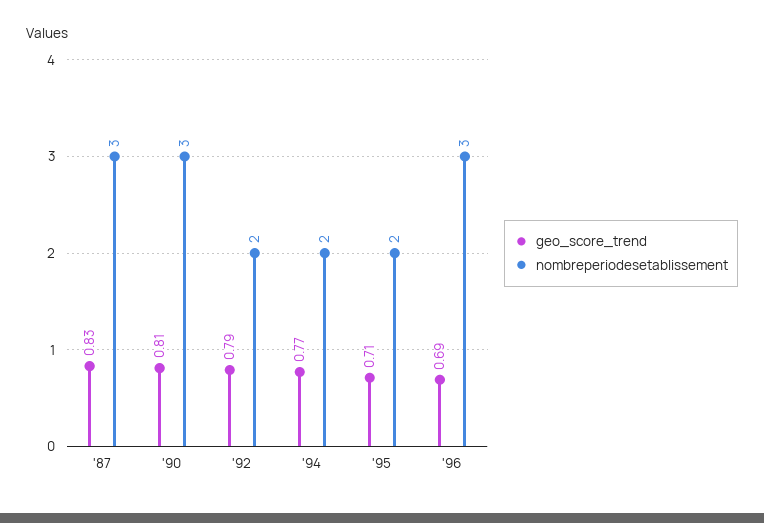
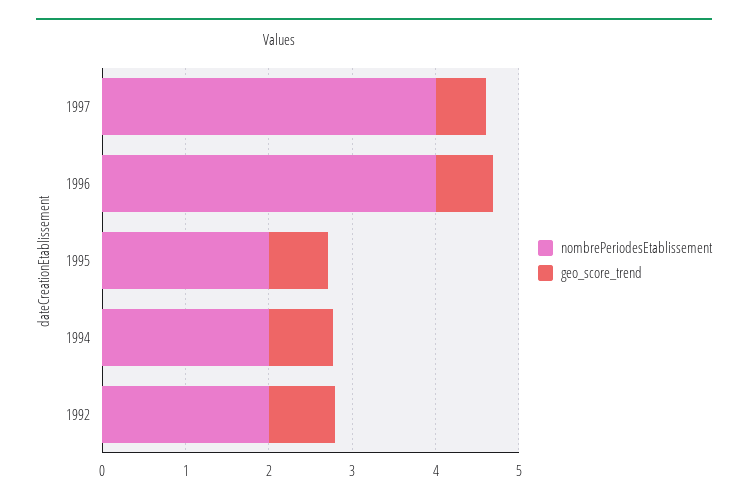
geo_score_trend, '87: 0.83 -> none
nombreperiodesetablissement, '87: 3 -> none
geo_score_trend, '90: 0.81 -> none
nombreperiodesetablissement, '90: 3 -> none
nombreperiodesetablissement, '96: 3 -> 4
nombreperiodesetablissement, 1997: none -> 4
geo_score_trend, 1997: none -> 0.6

